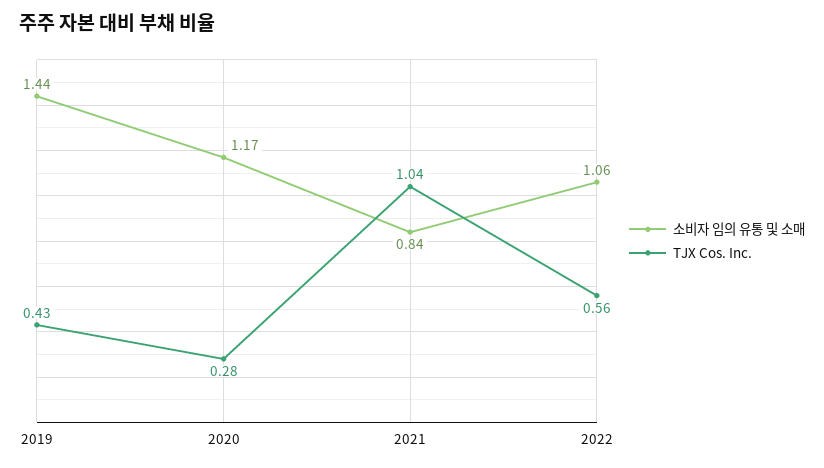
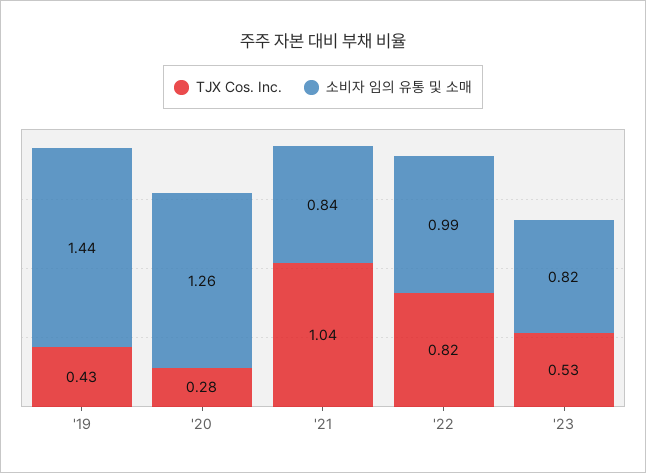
소비자 임의 유통 및 소매, 2020: 1.17 -> 1.26
소비자 임의 유통 및 소매, 2022: 1.06 -> 0.99
TJX Cos. Inc., 2022: 0.56 -> 0.82
TJX Cos. Inc., '23: none -> 0.53
소비자 임의 유통 및 소매, '23: none -> 0.82

